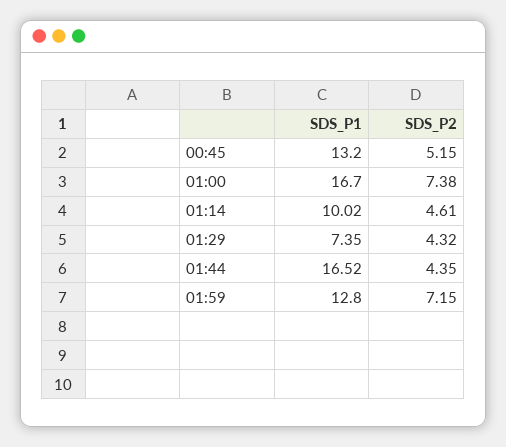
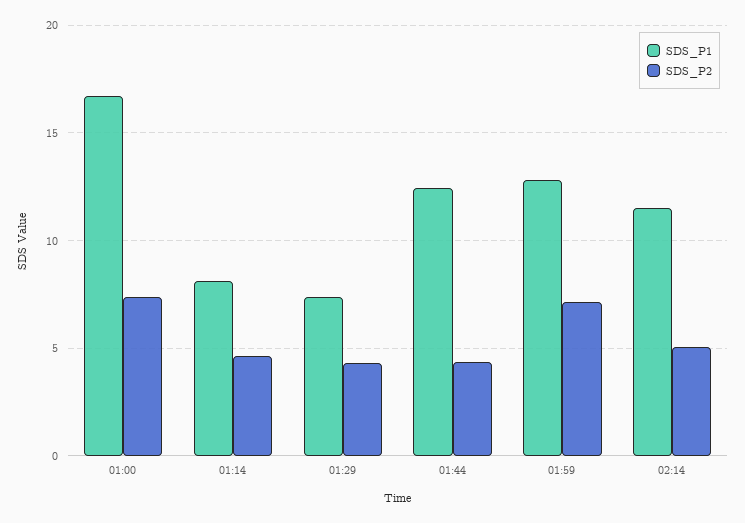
SDS_P1, 00:45: 13.2 -> none
SDS_P2, 00:45: 5.15 -> none
SDS_P1, 01:14: 10.02 -> 8
SDS_P1, 01:44: 16.52 -> 12.5
SDS_P1, 02:14: none -> 11.5
SDS_P2, 02:14: none -> 5

